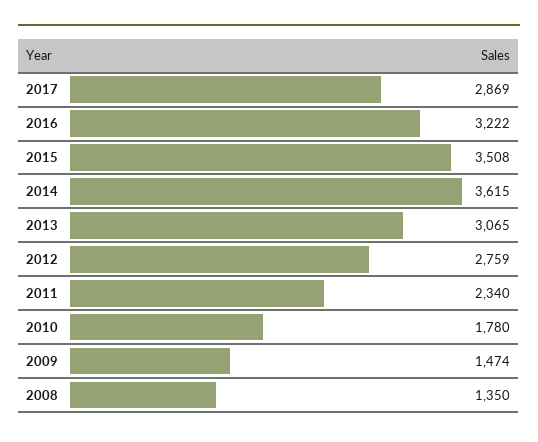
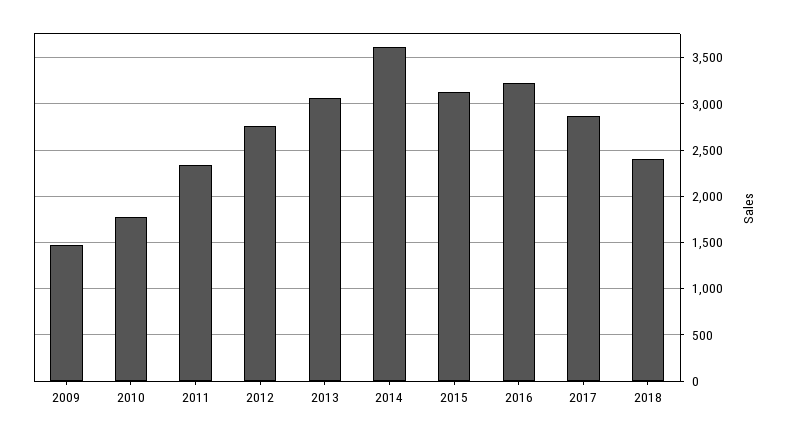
2015: 3508 -> 3100
2008: 1350 -> none
2018: none -> 2400

